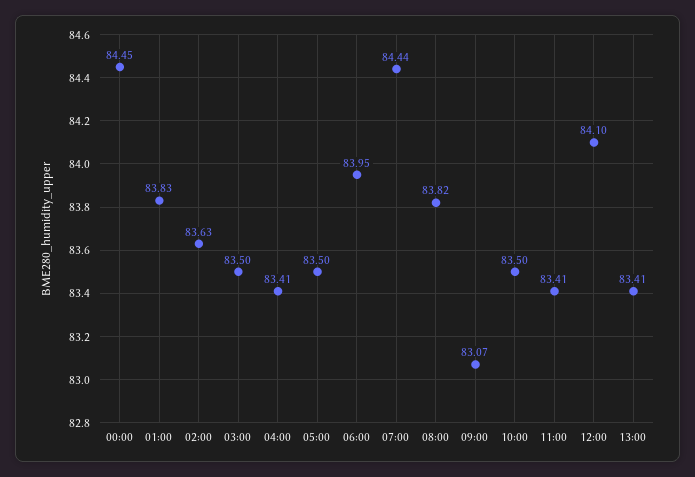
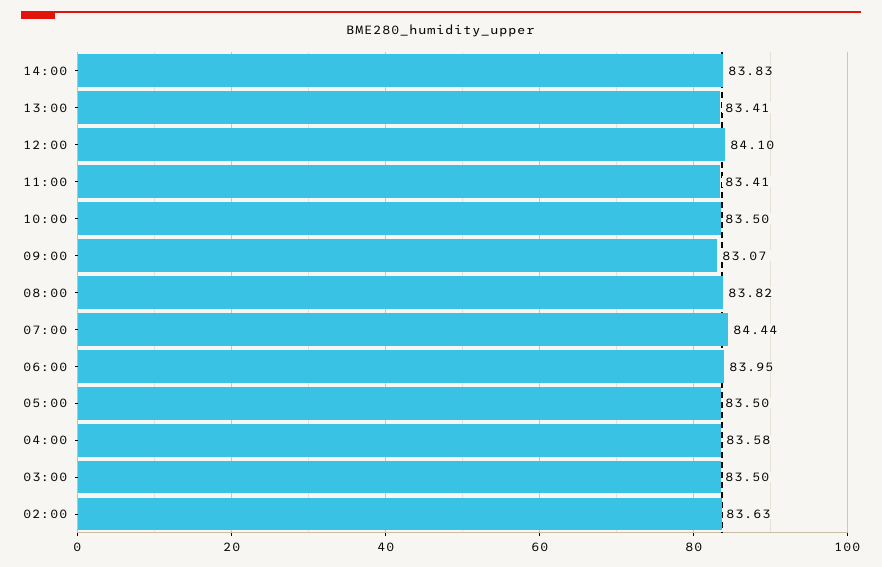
00:00: 84.45 -> none
01:00: 83.83 -> none
04:00: 83.41 -> 83.58
14:00: none -> 83.83

